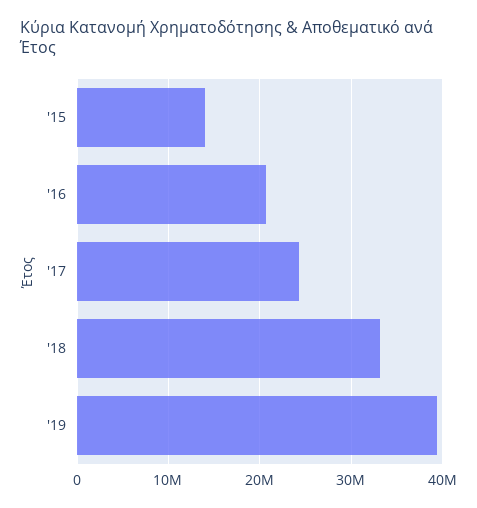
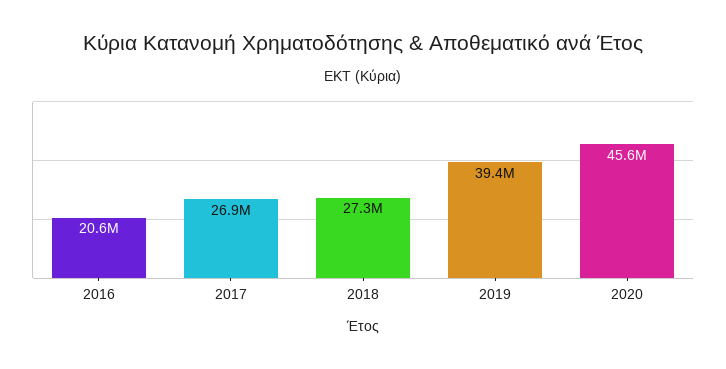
'15: 14000000 -> none
'17: 24000000 -> 26900000
'18: 33000000 -> 27300000
2020: none -> 45600000

